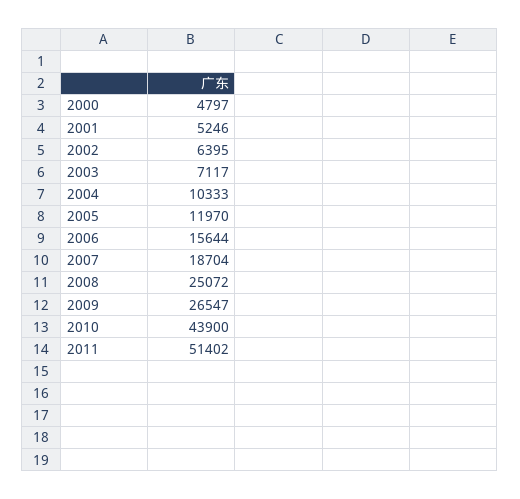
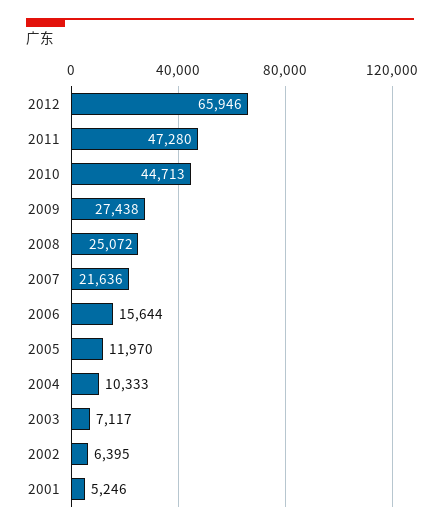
2000: 4797 -> none
2007: 18704 -> 21636
2009: 26547 -> 27438
2010: 43900 -> 44713
2011: 51402 -> 47280
2012: none -> 65946

